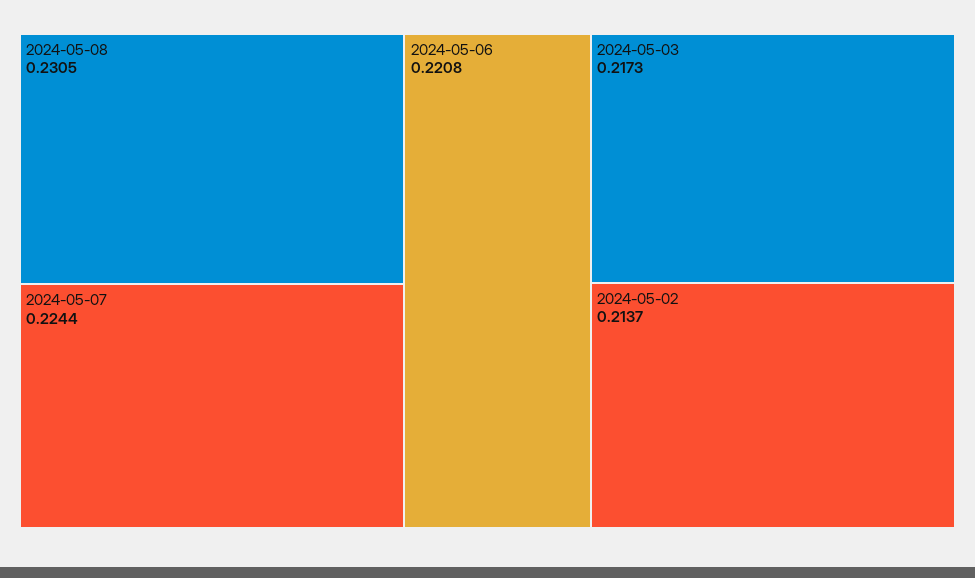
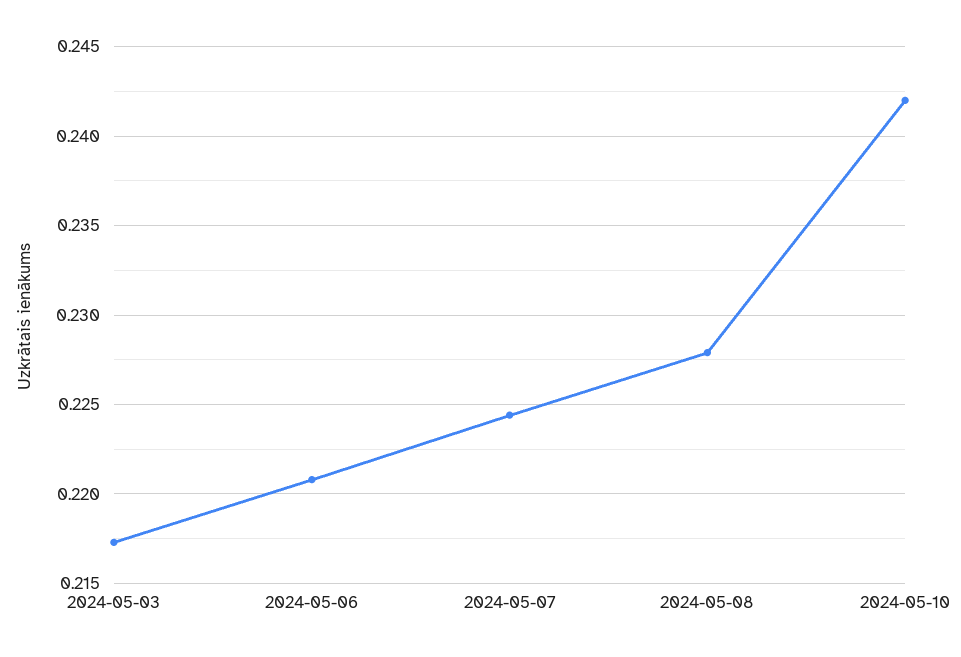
2024-05-08: 0.2305 -> 0.228
2024-05-02: 0.2137 -> none
2024-05-10: none -> 0.242

